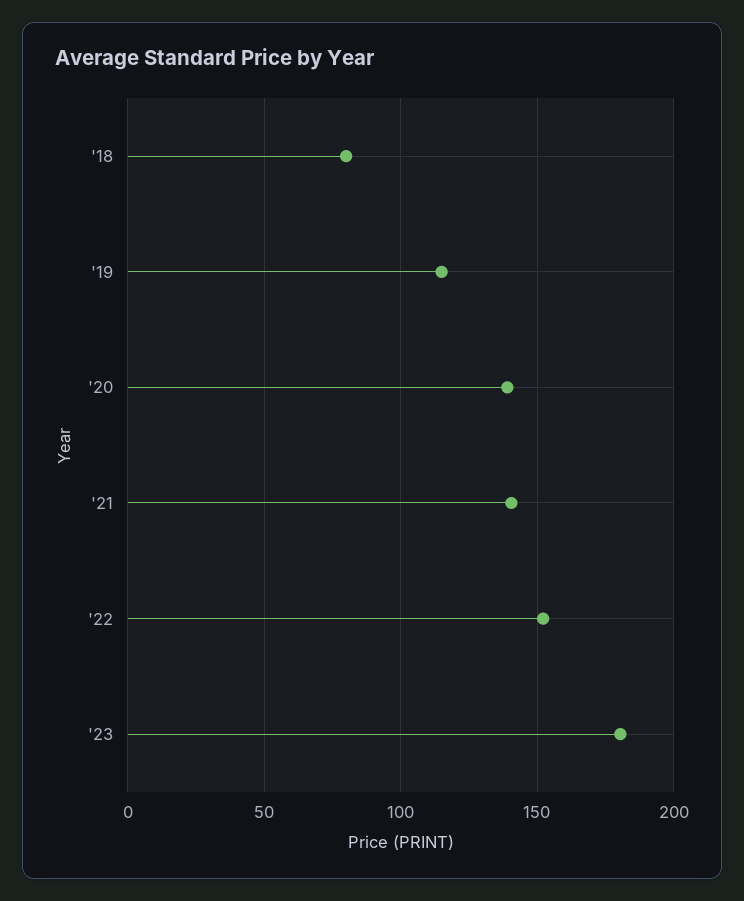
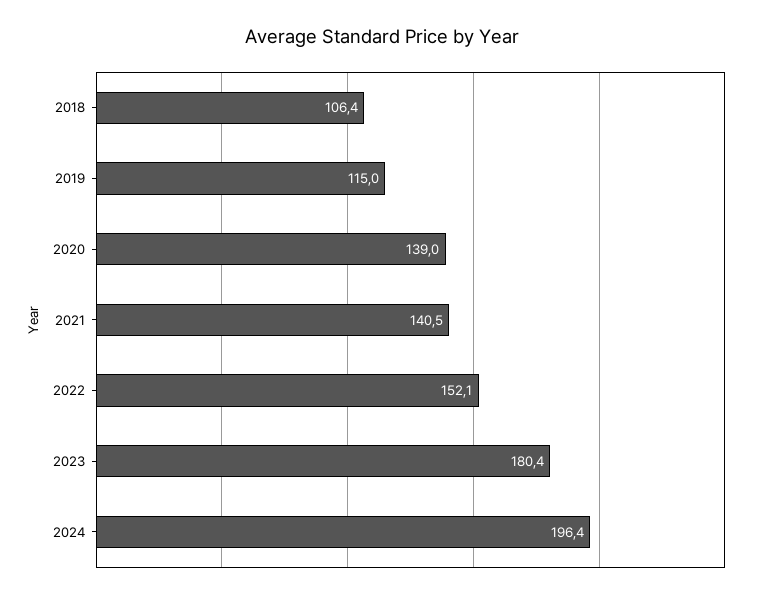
'18: 80 -> 106.4
2024: none -> 196.4

